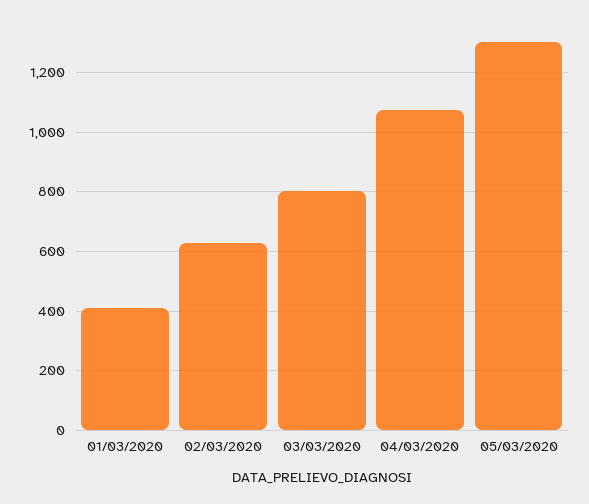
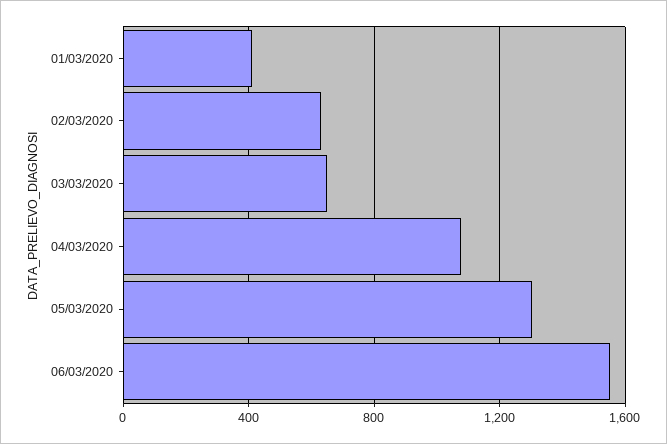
03/03/2020: 800 -> 650
06/03/2020: none -> 1550

